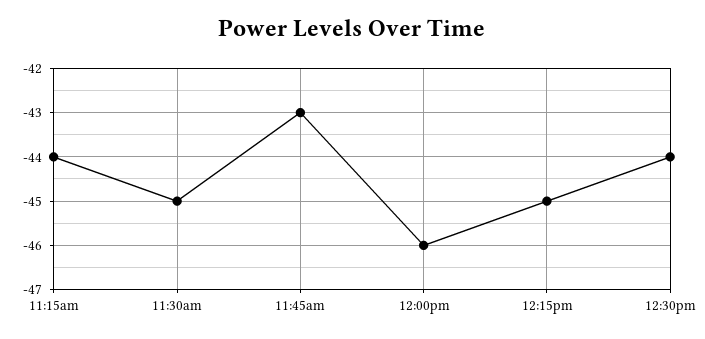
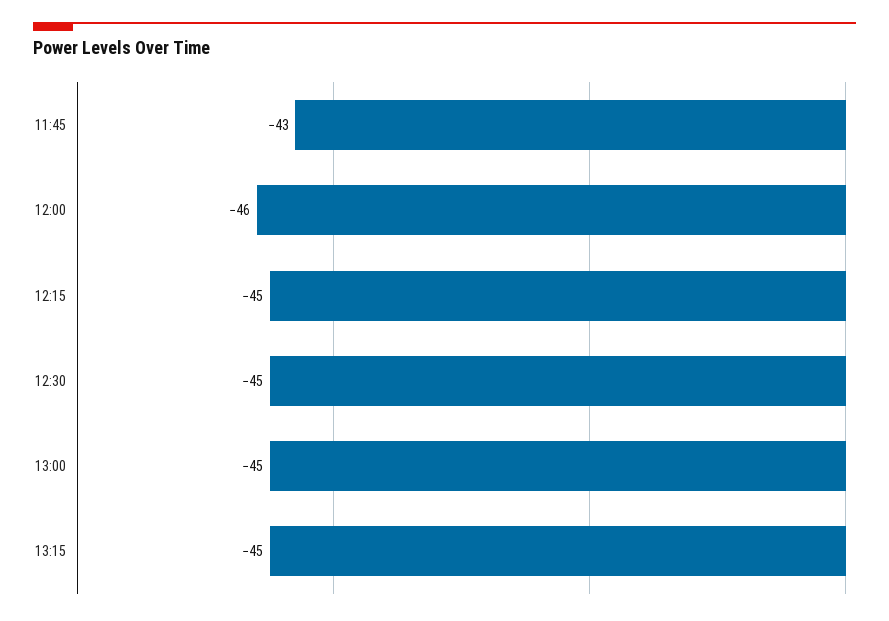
11:15am: -44 -> none
11:30am: -45 -> none
12:30pm: -44 -> -45
13:00: none -> -45
13:15: none -> -45

